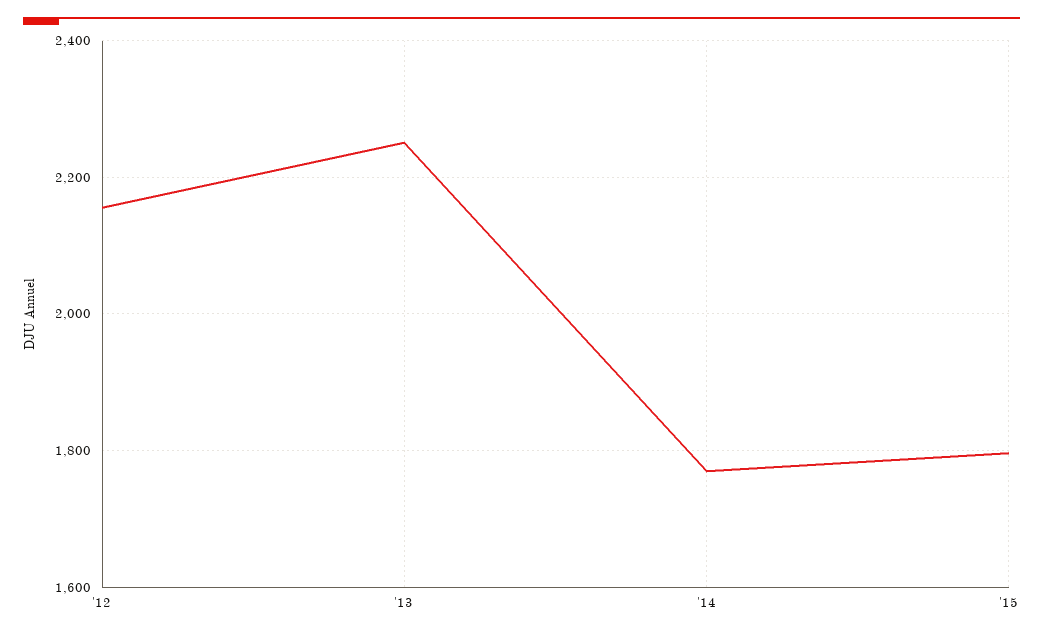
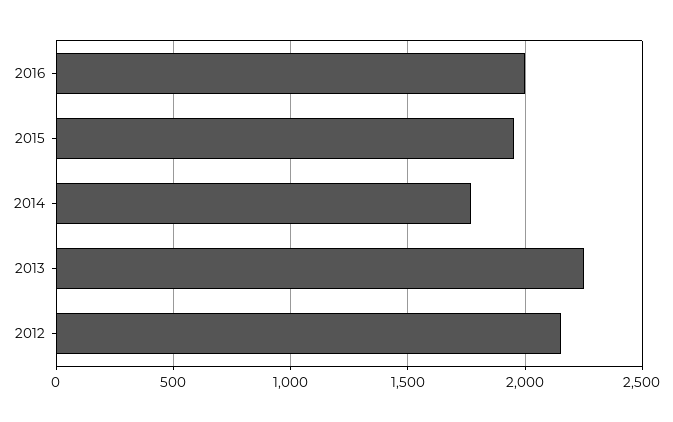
'15: 1800 -> 1950
2016: none -> 2000

